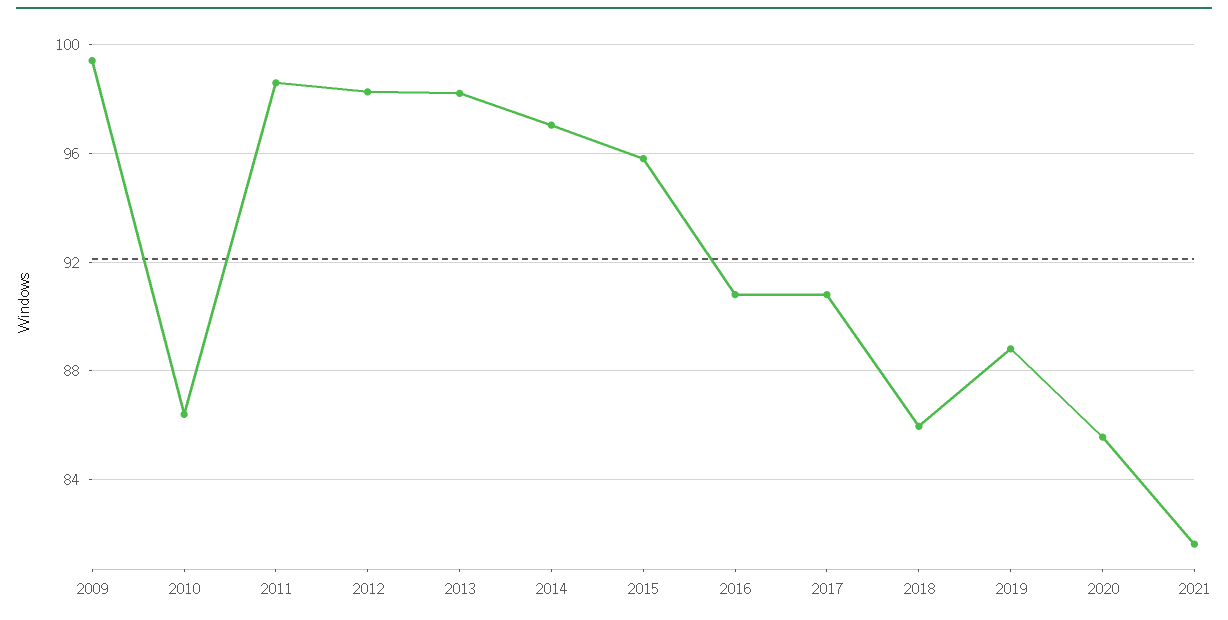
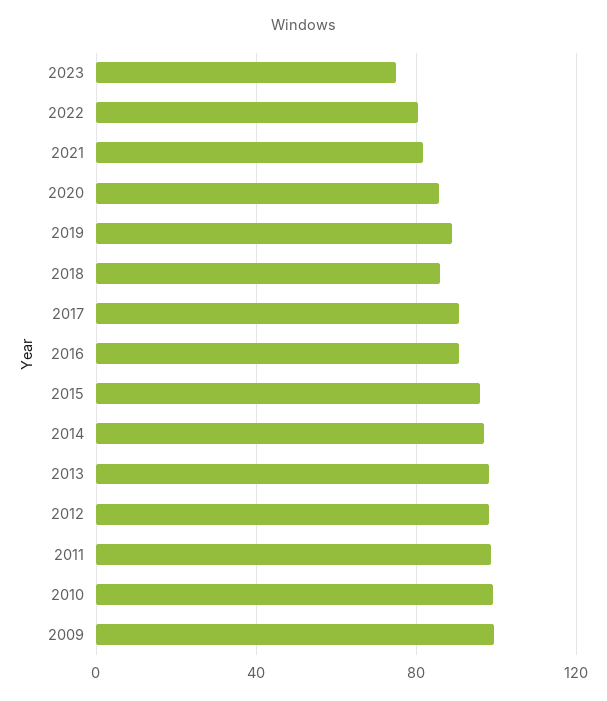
2010: 86.5 -> 100
2023: none -> 75
2022: none -> 80

